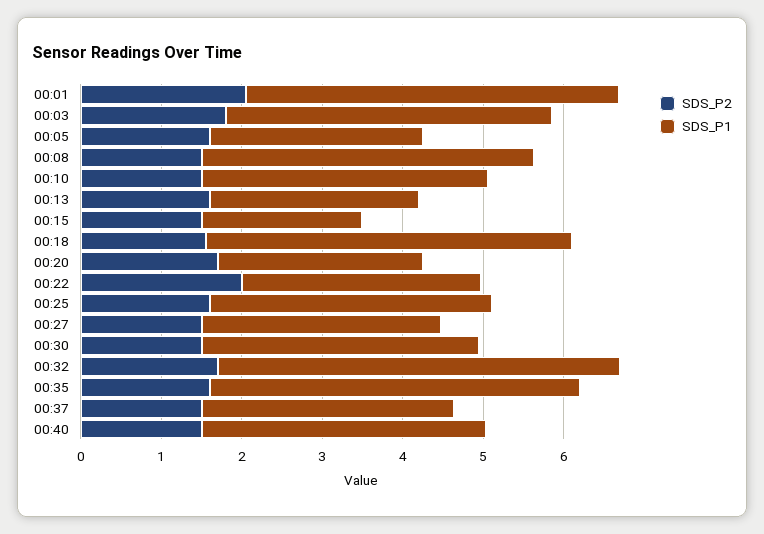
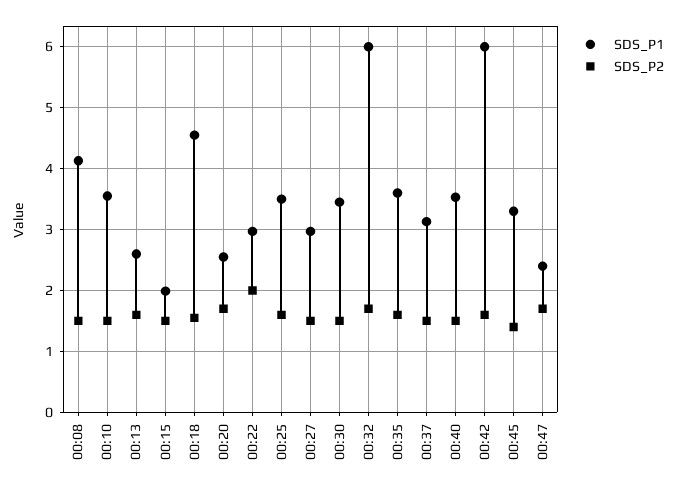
SDS_P2, 00:01: 2 -> none
SDS_P1, 00:01: 4.6 -> none
SDS_P2, 00:03: 1.8 -> none
SDS_P1, 00:03: 4 -> none
SDS_P2, 00:05: 1.6 -> none
SDS_P1, 00:05: 2.6 -> none
SDS_P1, 00:32: 5 -> 6
SDS_P1, 00:35: 4.6 -> 3.6
SDS_P1, 00:42: none -> 6
SDS_P2, 00:42: none -> 1.6
SDS_P1, 00:45: none -> 3.3
SDS_P2, 00:45: none -> 1.4
SDS_P1, 00:47: none -> 2.4
SDS_P2, 00:47: none -> 1.7

